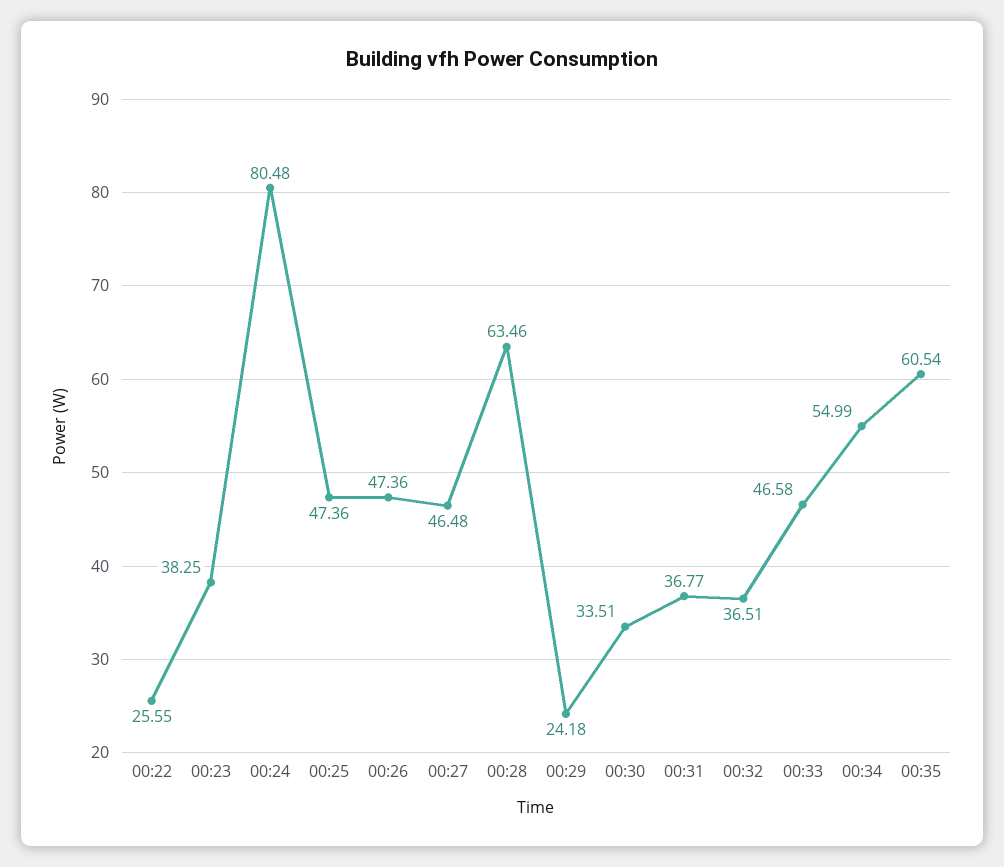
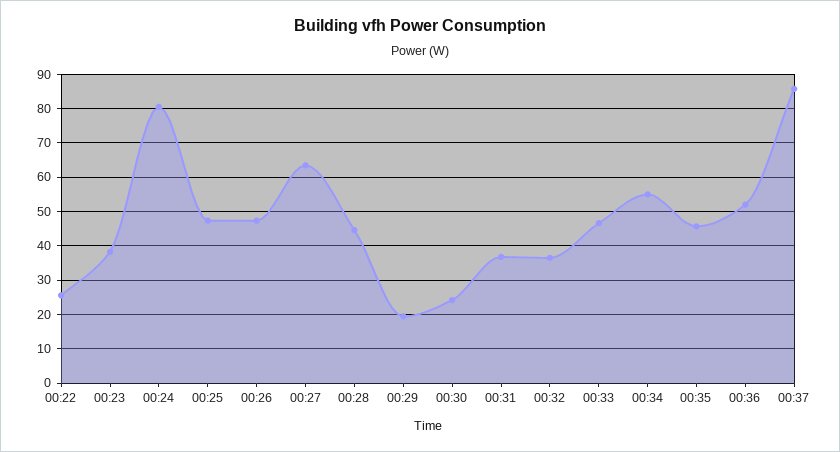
00:27: 46.48 -> 64
00:28: 63.46 -> 44
00:29: 24.18 -> 20
00:30: 33.51 -> 24
00:35: 60.54 -> 46
00:36: none -> 52
00:37: none -> 86

